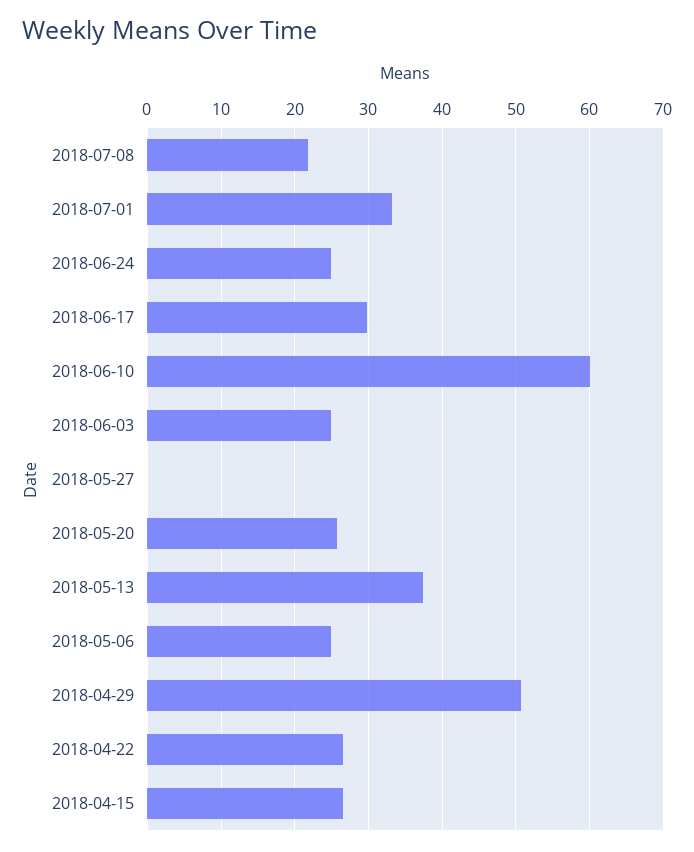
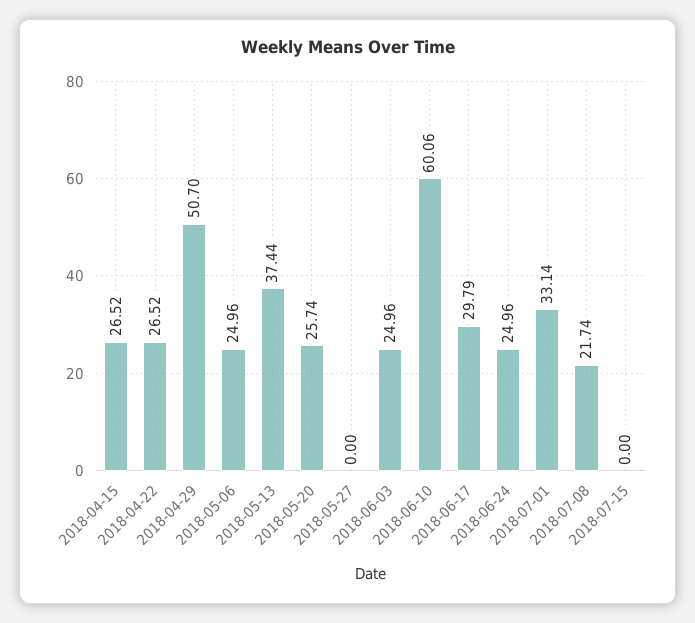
2018-07-15: none -> 0

